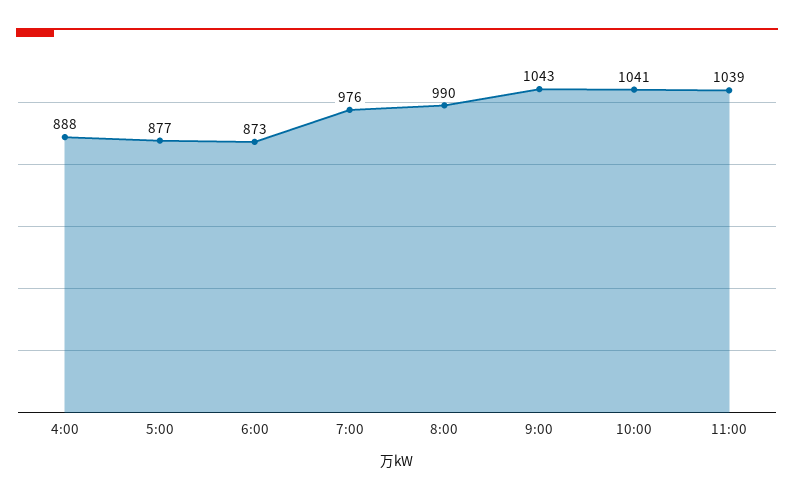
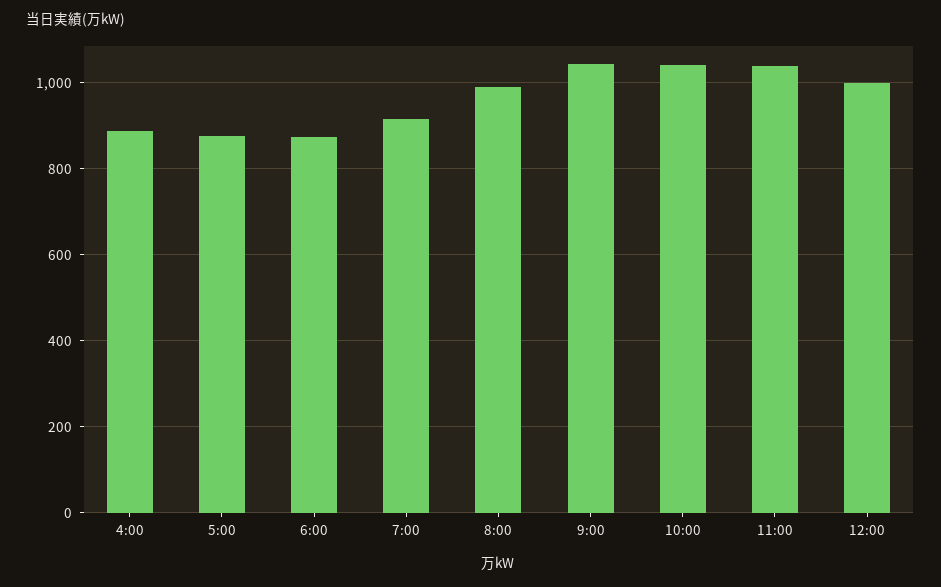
7:00: 976 -> 920
12:00: none -> 1000

